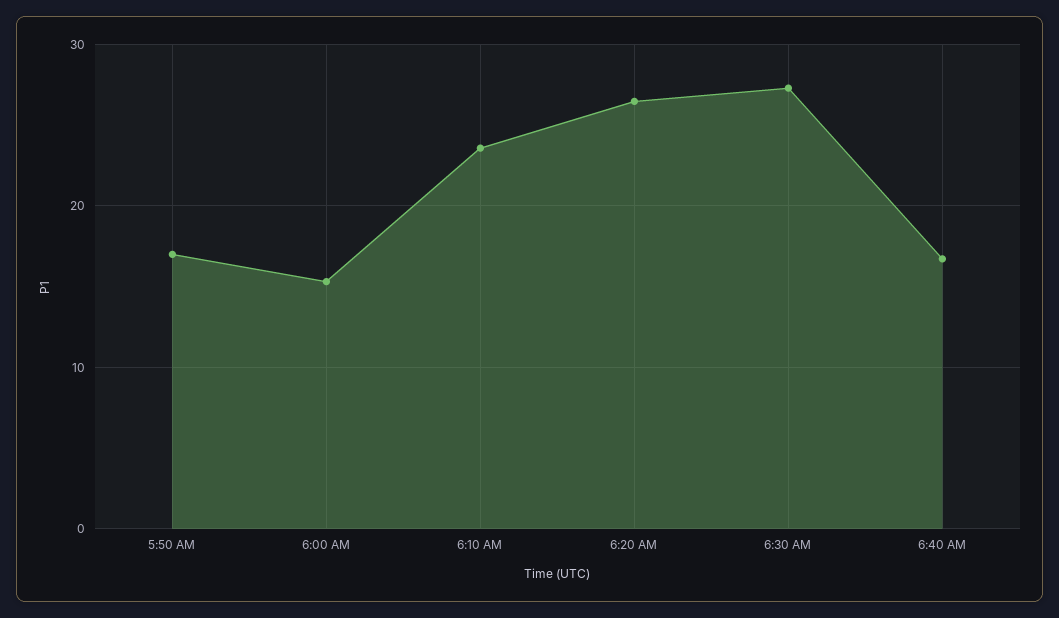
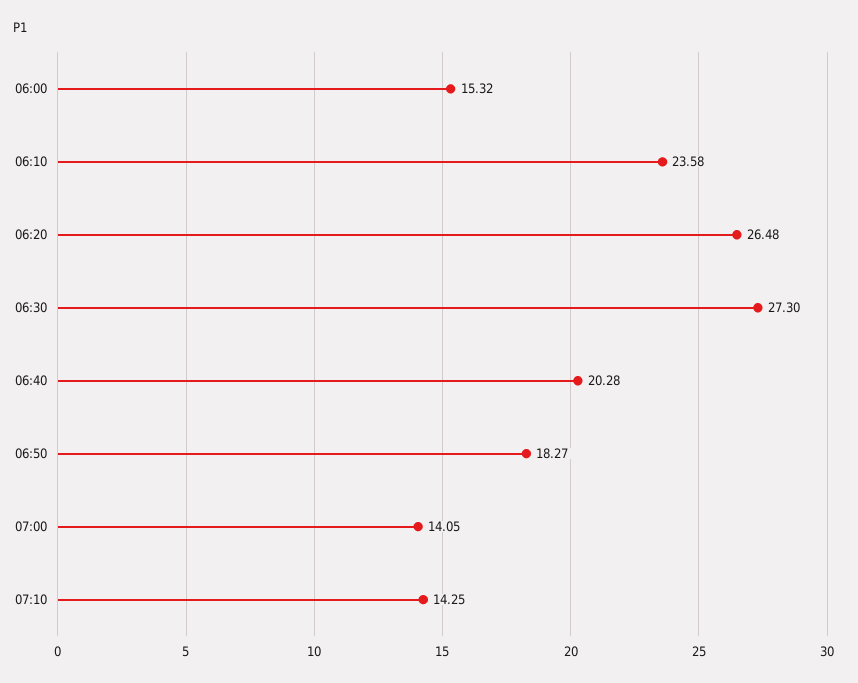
5:50 AM: 17 -> none
6:40 AM: 17 -> 20.28
06:50: none -> 18.27
07:00: none -> 14.05
07:10: none -> 14.25

